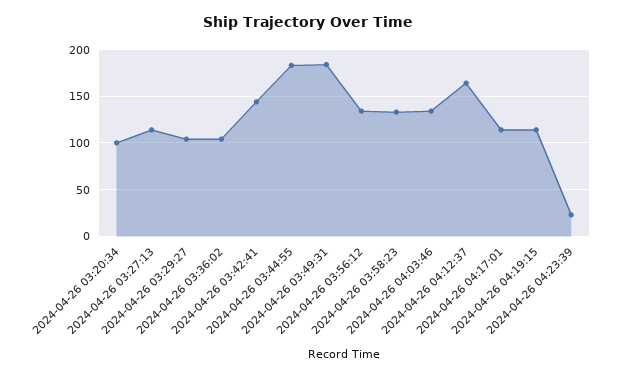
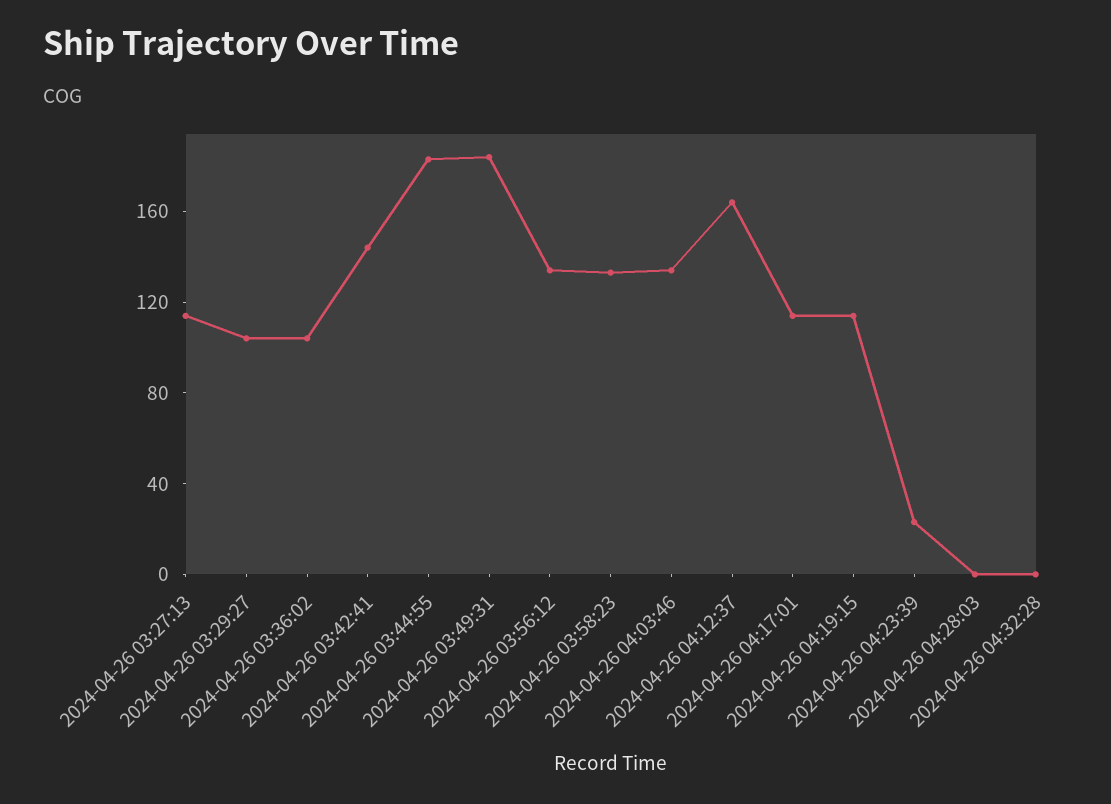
2024-04-26 03:20:34: 100 -> none
2024-04-26 04:28:03: none -> 0
2024-04-26 04:32:28: none -> 0

